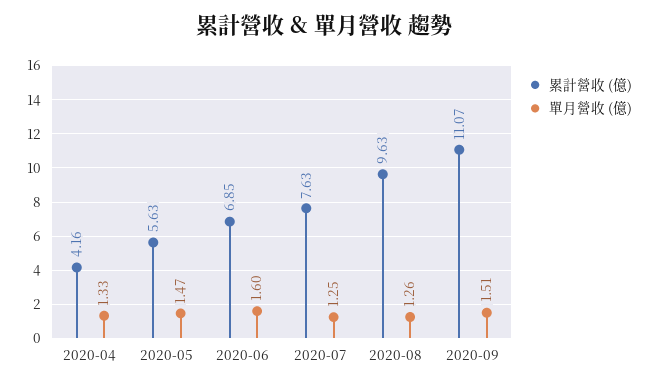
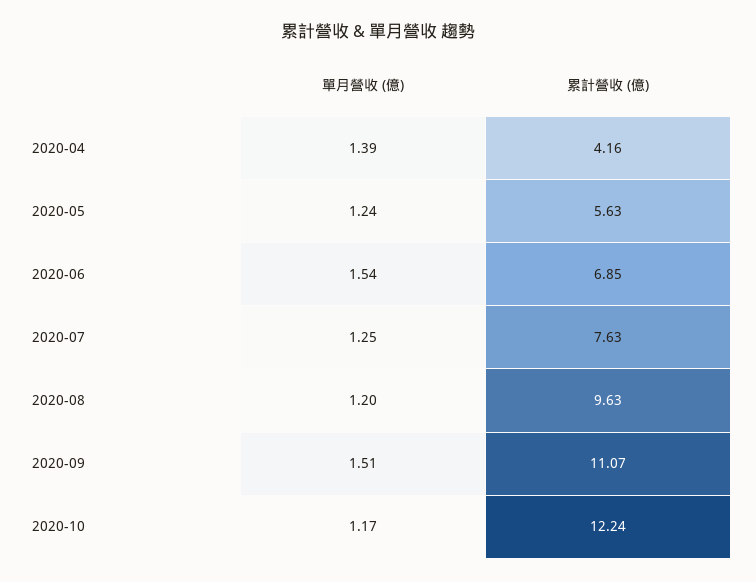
單月營收 (億), 2020-04: 1.33 -> 1.39
單月營收 (億), 2020-05: 1.47 -> 1.24
單月營收 (億), 2020-06: 1.6 -> 1.54
單月營收 (億), 2020-08: 1.26 -> 1.2
單月營收 (億), 2020-10: none -> 1.17
累計營收 (億), 2020-10: none -> 12.24

